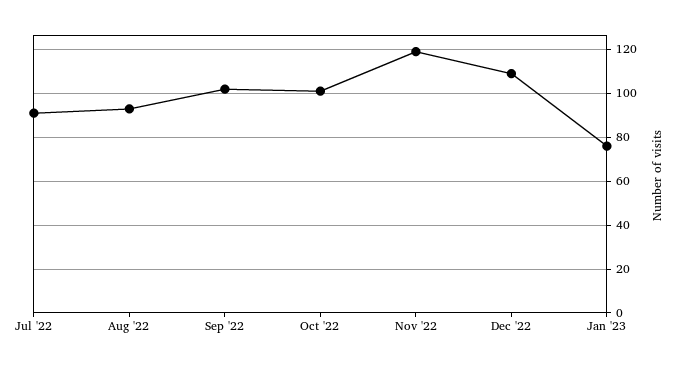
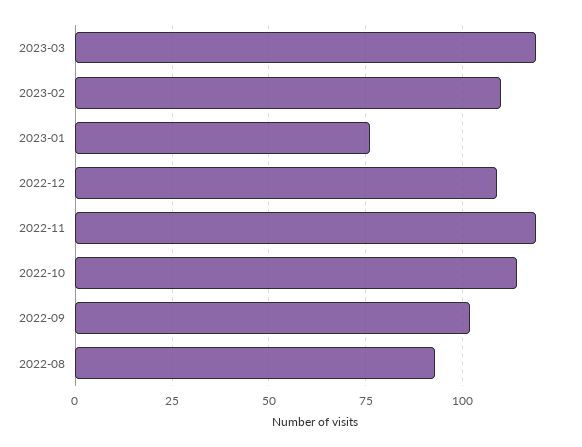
Jul '22: 90 -> none
Oct '22: 100 -> 115
2023-03: none -> 120
2023-02: none -> 110

